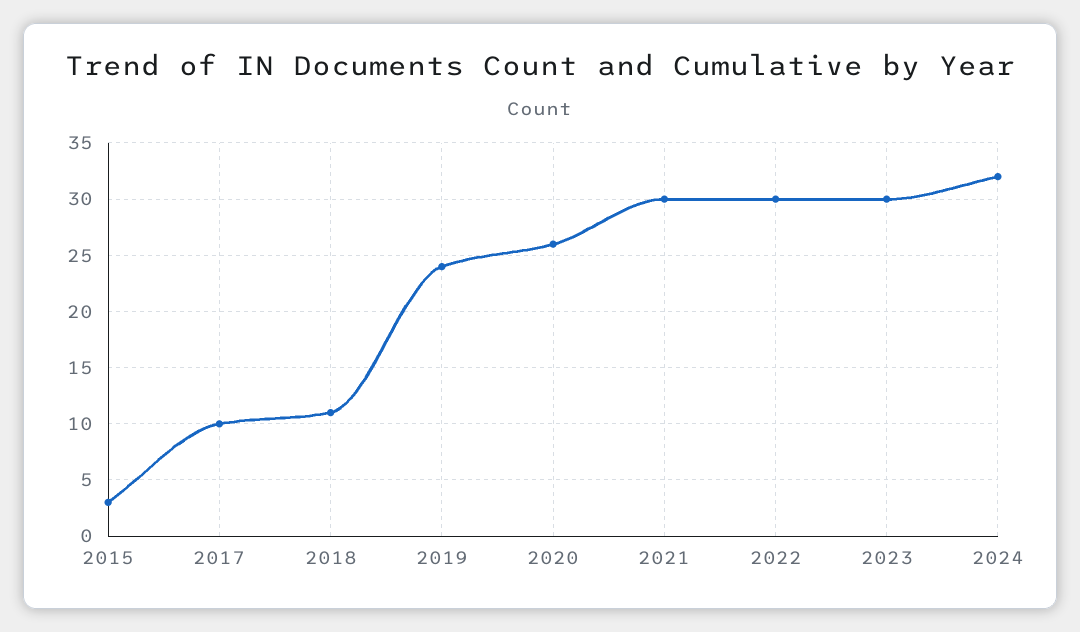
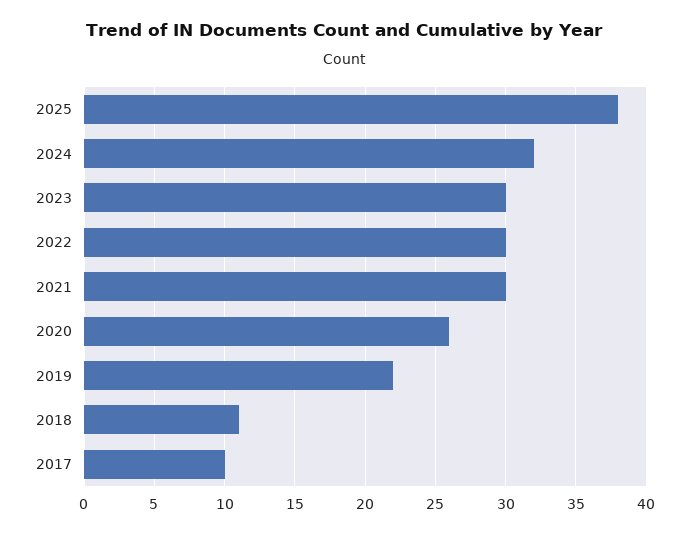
2015: 3 -> none
2019: 24 -> 22
2025: none -> 38

